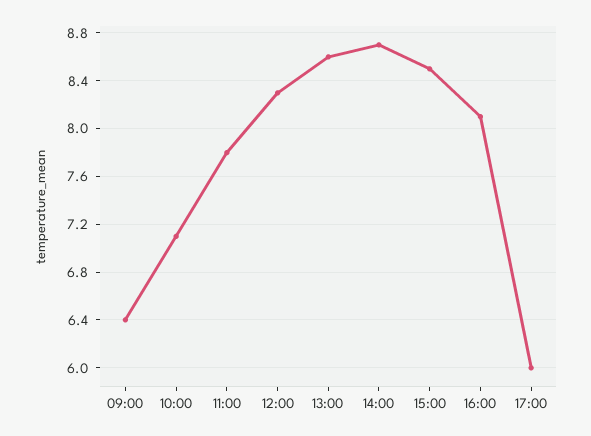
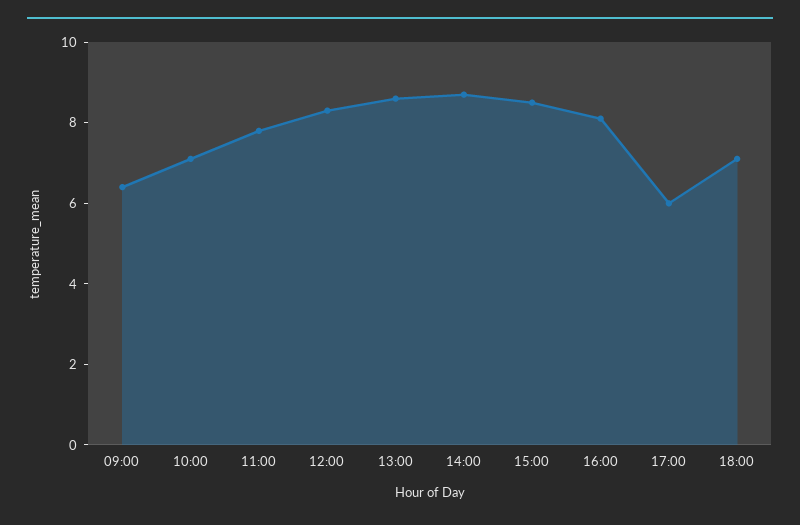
18:00: none -> 7

